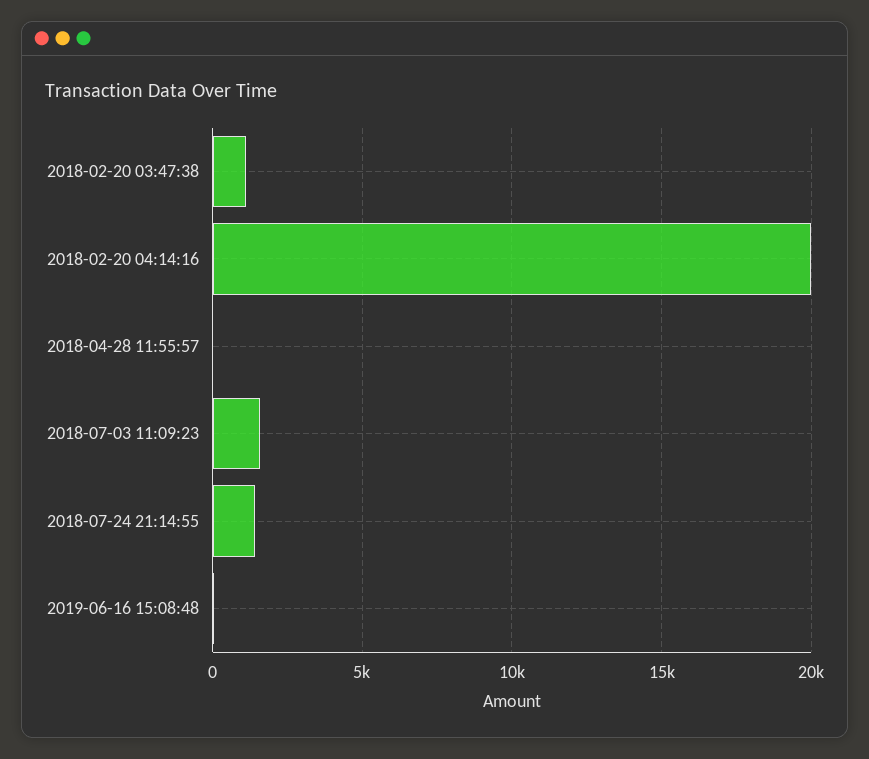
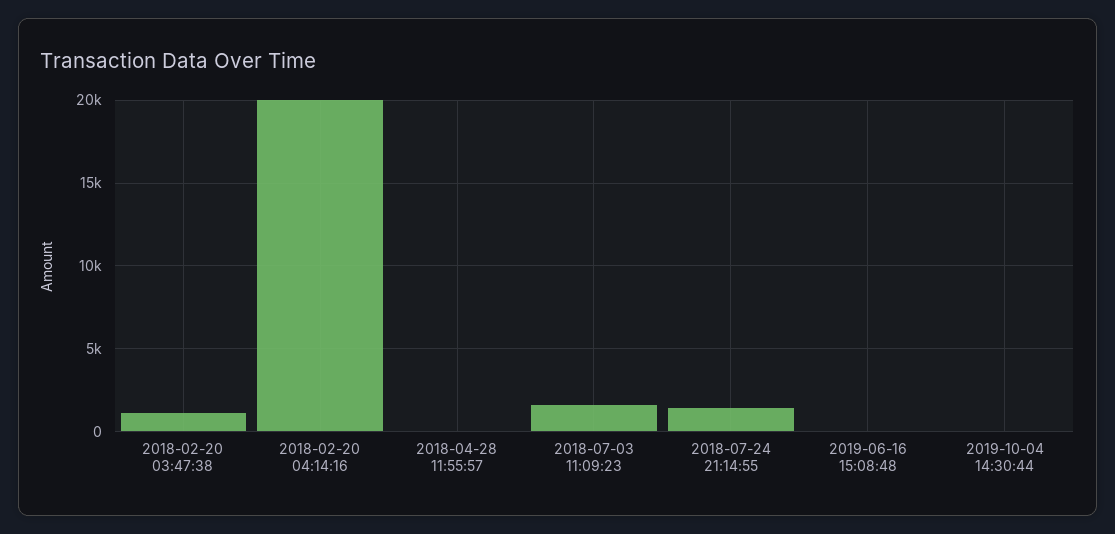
2019-10-04 14:30:44: none -> 0

